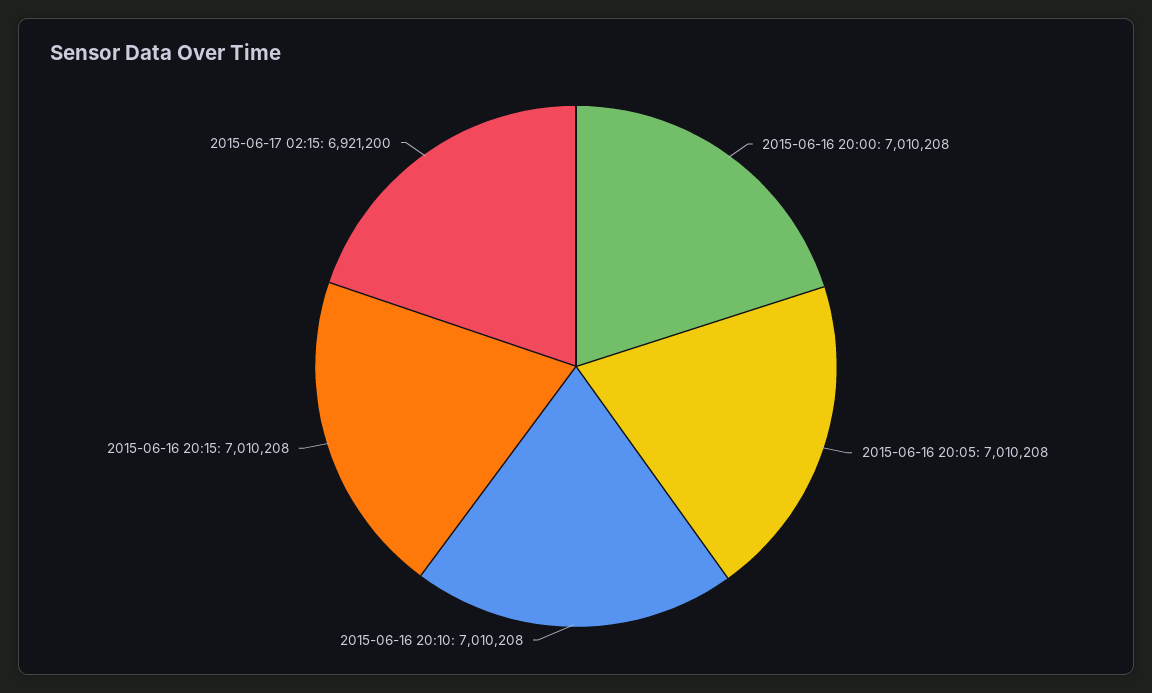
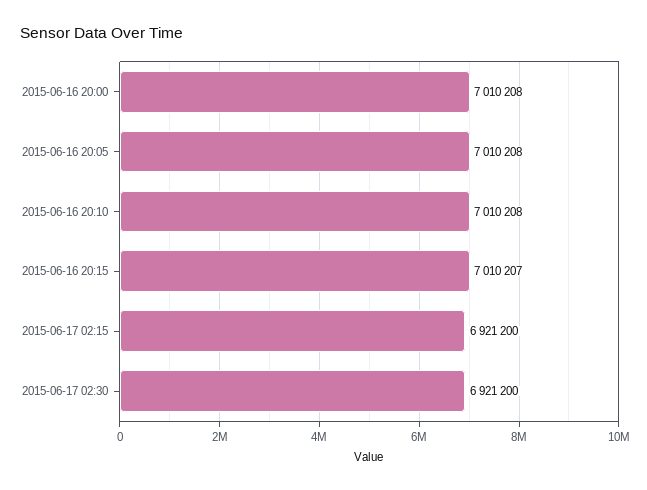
2015-06-16 20:15: 7010208 -> 7010207
2015-06-17 02:30: none -> 6921200

